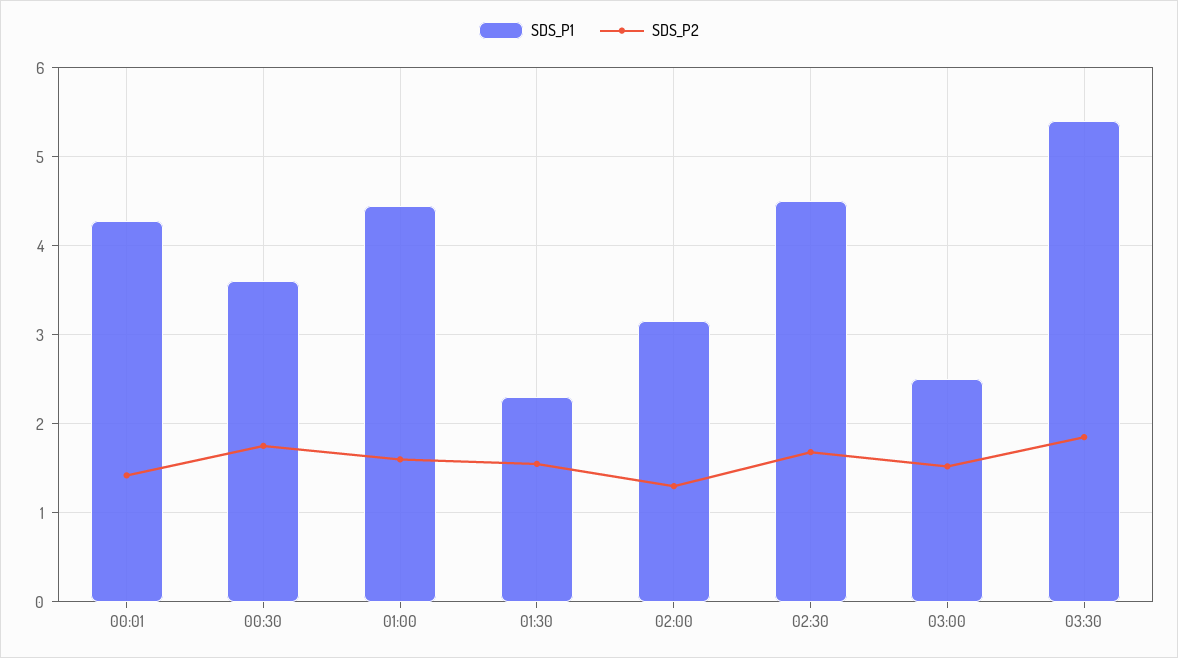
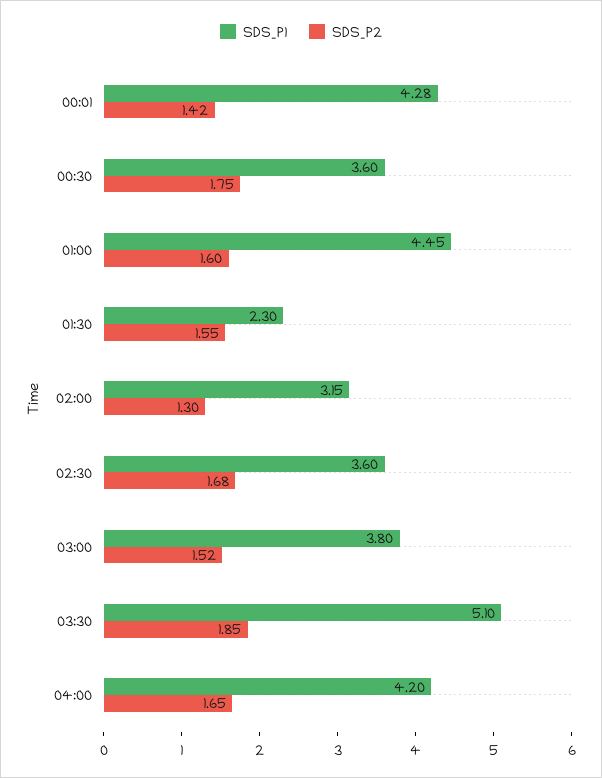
SDS_P1, 02:30: 4.5 -> 3.6
SDS_P1, 03:00: 2.5 -> 3.8
SDS_P1, 03:30: 5.4 -> 5.1
SDS_P1, 04:00: none -> 4.2
SDS_P2, 04:00: none -> 1.65

